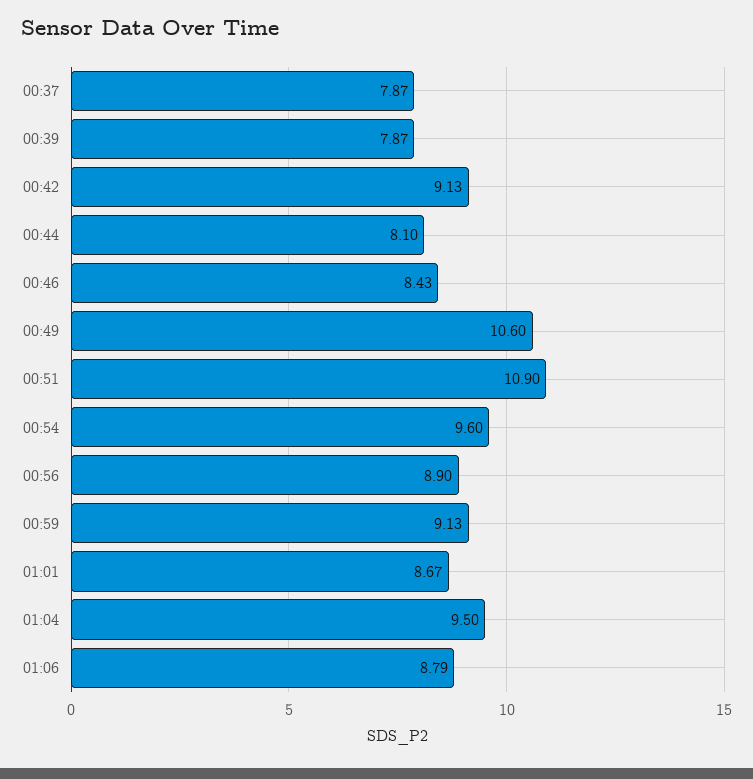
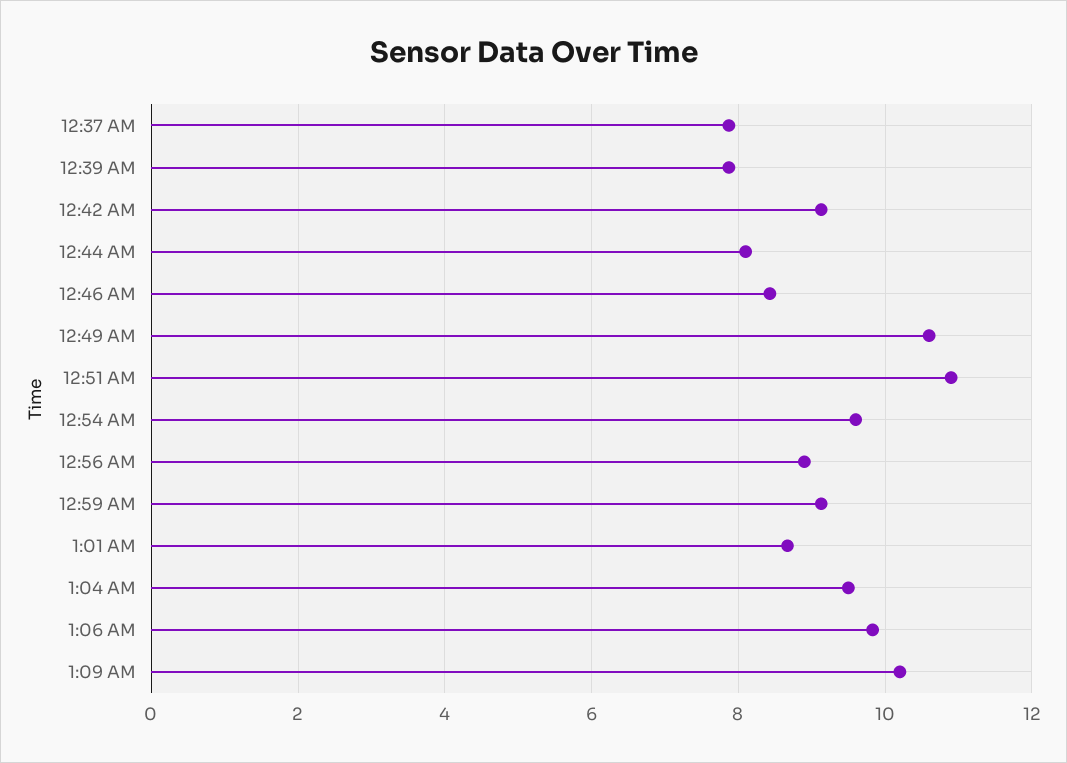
01:06: 8.79 -> 9.8
1:09 AM: none -> 10.2

